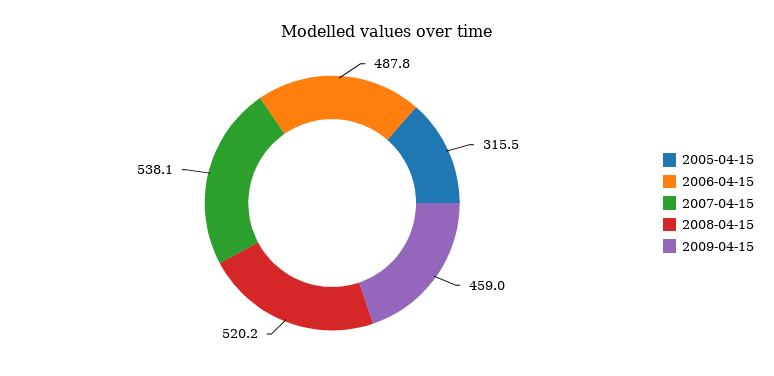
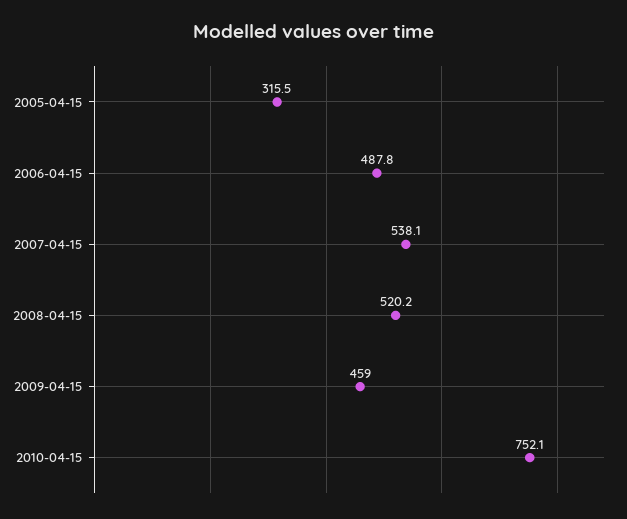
2010-04-15: none -> 752.1

